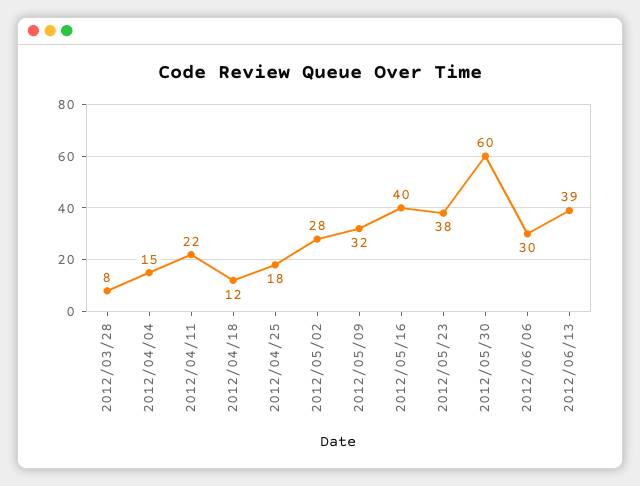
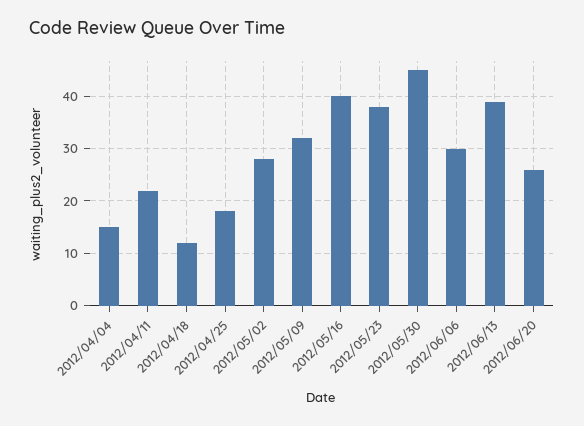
2012/03/28: 8 -> none
2012/05/30: 60 -> 45
2012/06/20: none -> 25

